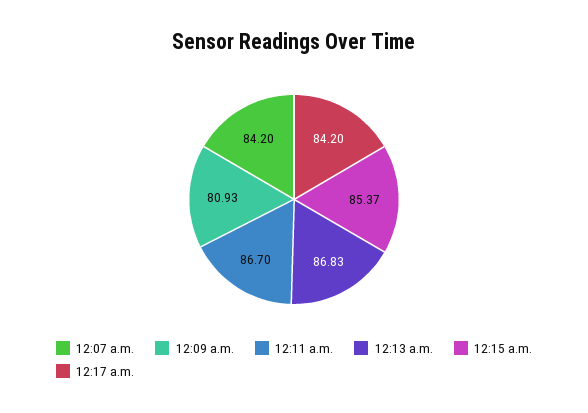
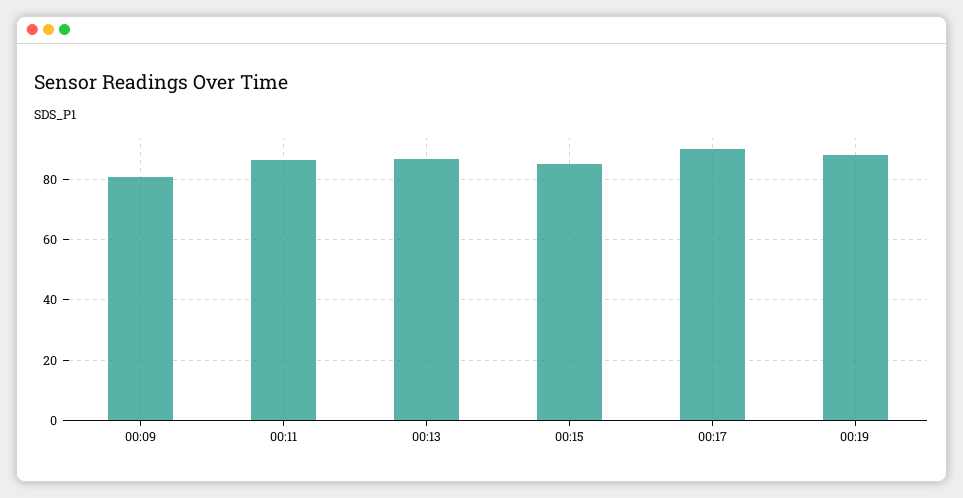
12:07 a.m.: 84.2 -> none
12:17 a.m.: 84.2 -> 90
00:19: none -> 88

